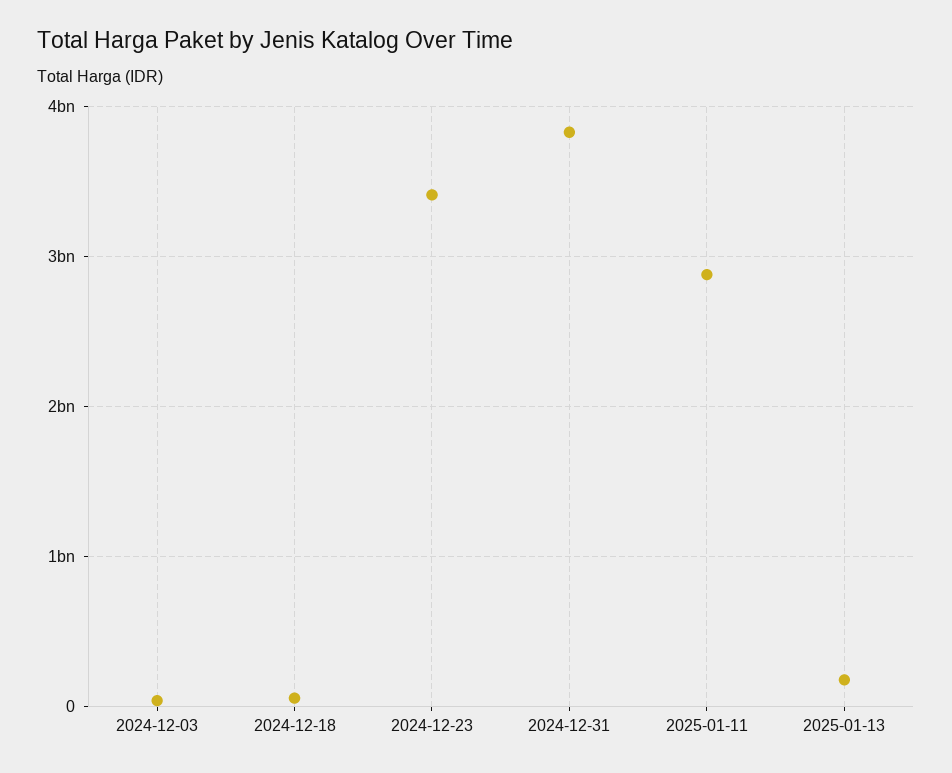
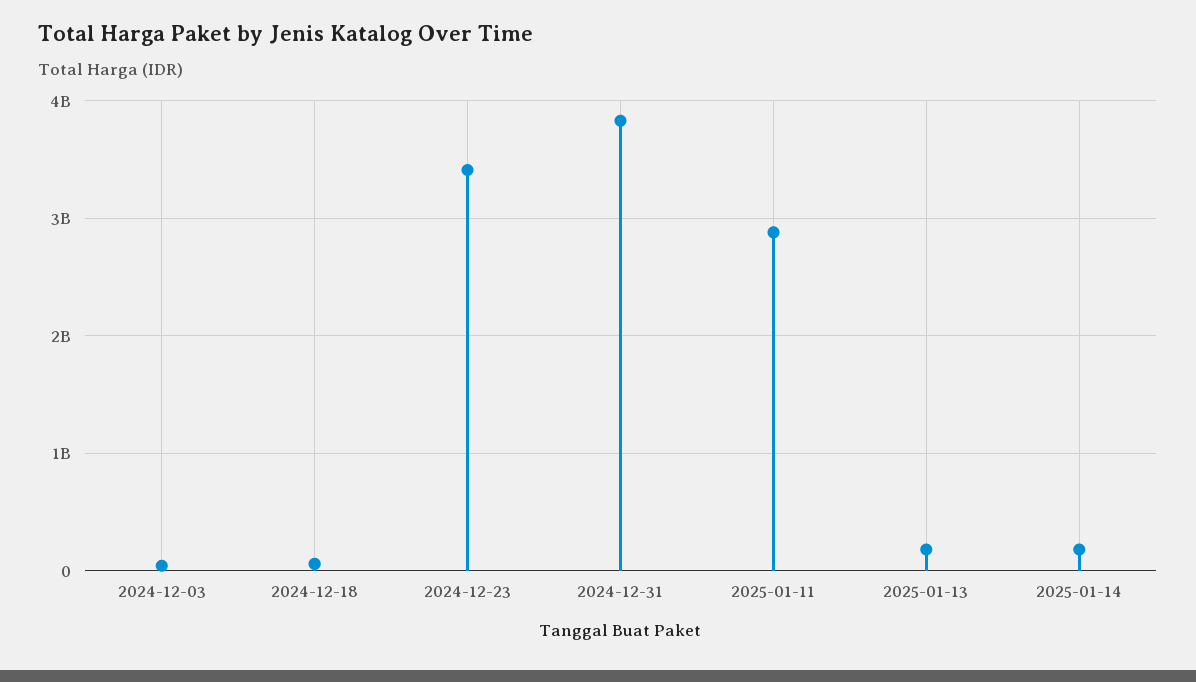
2025-01-14: none -> 200000000

